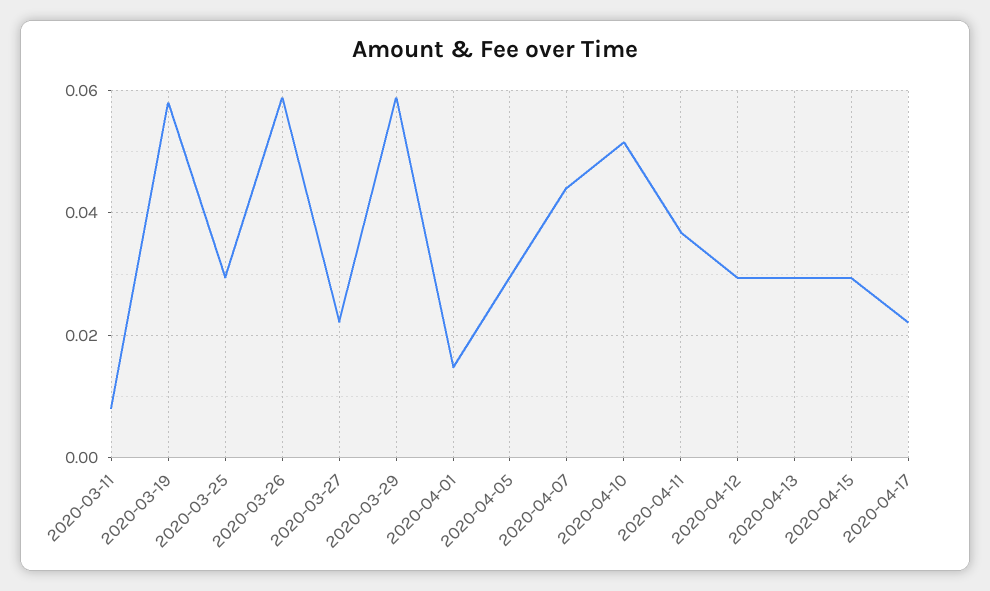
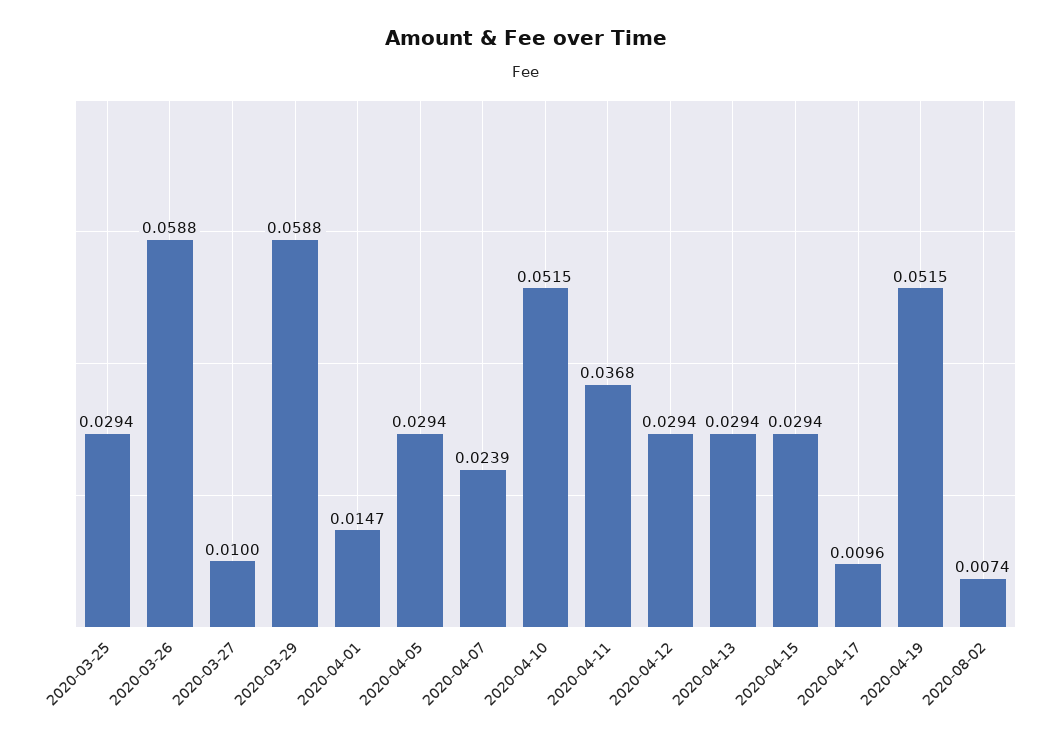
2020-03-11: 0.008 -> none
2020-03-19: 0.058 -> none
2020-03-27: 0.022 -> 0.01
2020-04-07: 0.044 -> 0.0239
2020-04-17: 0.022 -> 0.0096
2020-04-19: none -> 0.0515
2020-08-02: none -> 0.0074

